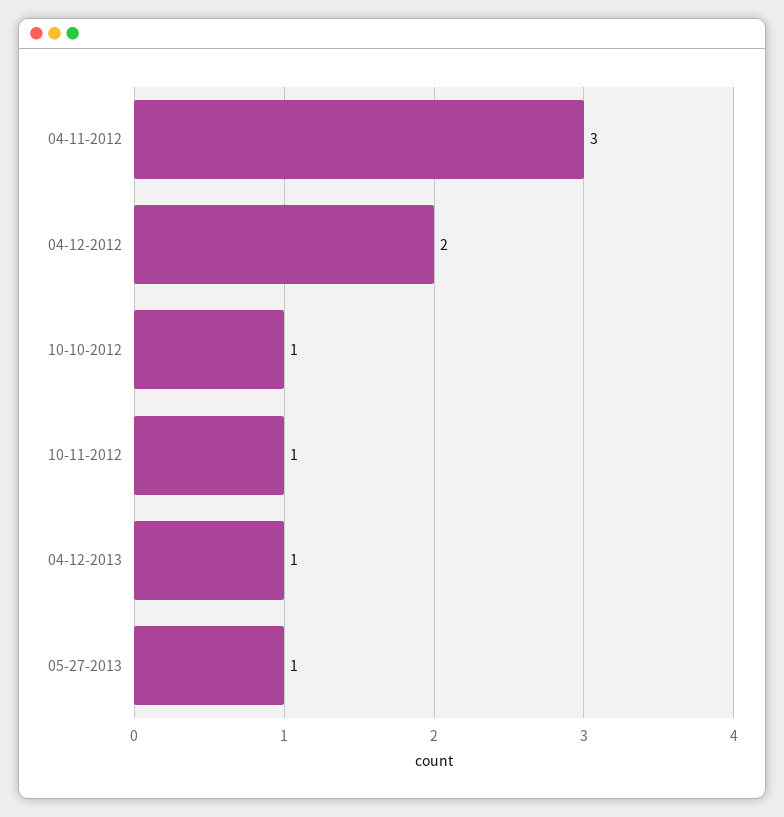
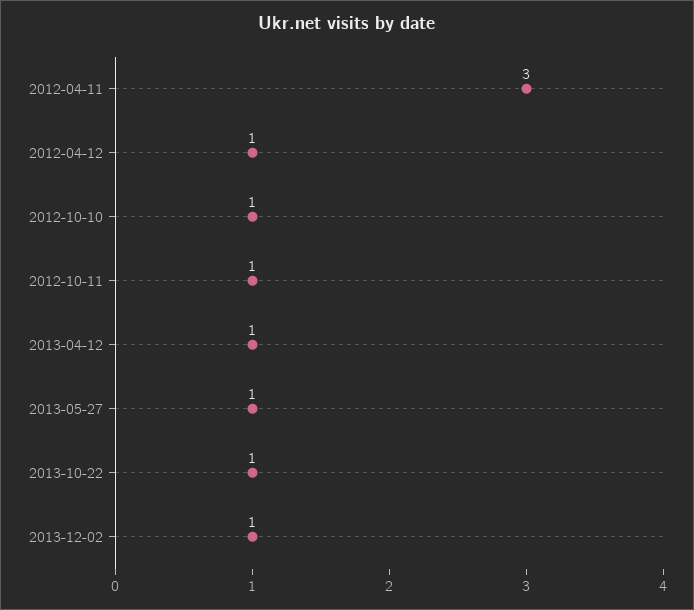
04-12-2012: 2 -> 1
2013-10-22: none -> 1
2013-12-02: none -> 1

